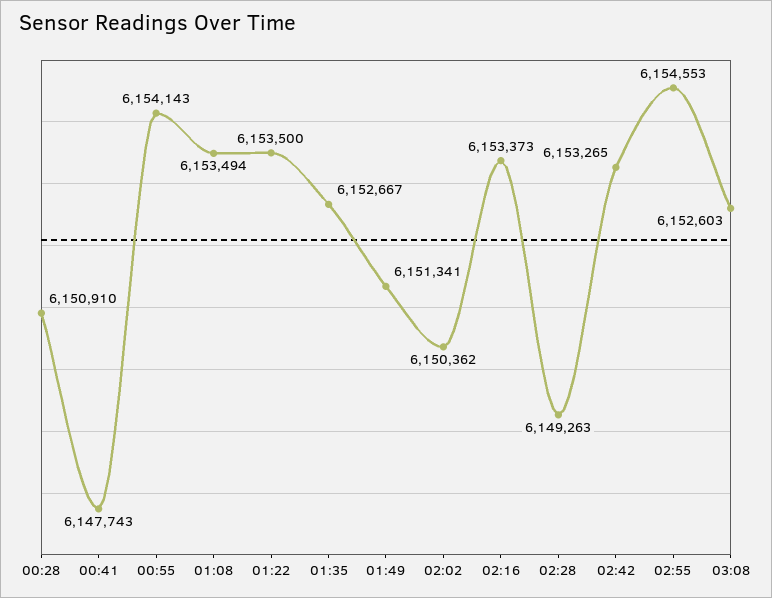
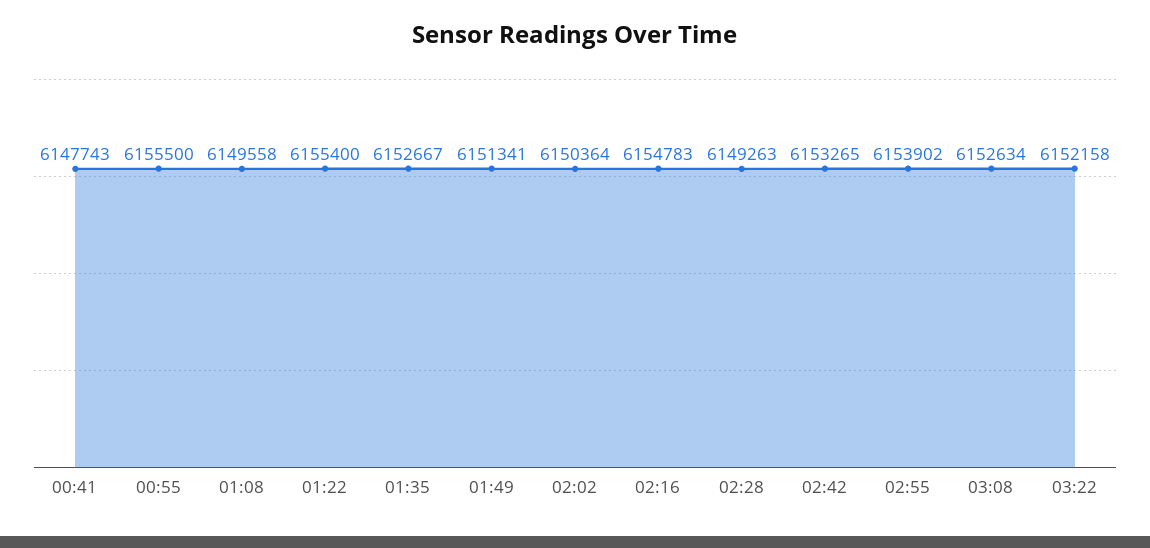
00:28: 6150910 -> none
00:55: 6154143 -> 6155500
01:08: 6153494 -> 6149558
01:22: 6153500 -> 6155400
02:02: 6150362 -> 6150364
02:16: 6153373 -> 6154783
02:55: 6154553 -> 6153902
03:08: 6152603 -> 6152634
03:22: none -> 6152158

